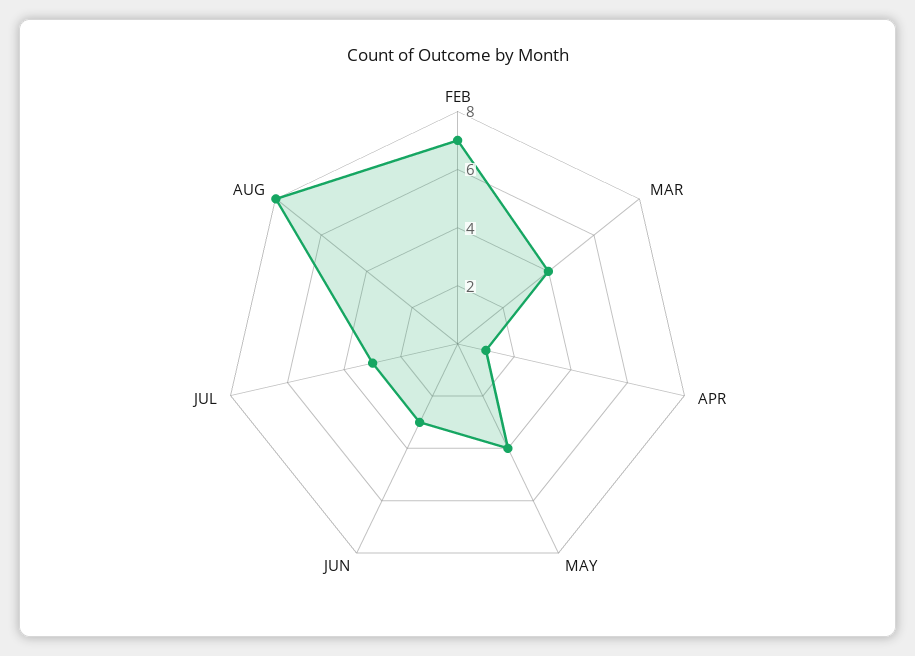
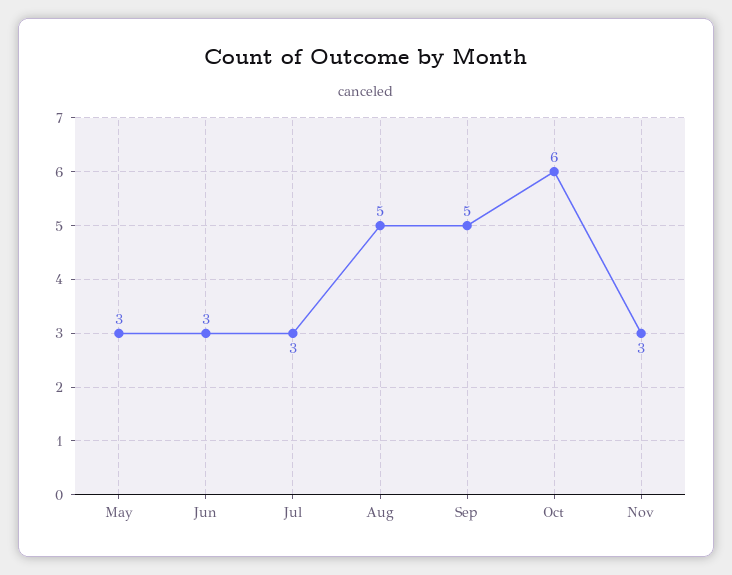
FEB: 7 -> none
MAR: 4 -> none
APR: 1 -> none
MAY: 4 -> 3
AUG: 8 -> 5
Sep: none -> 5
Oct: none -> 6
Nov: none -> 3

